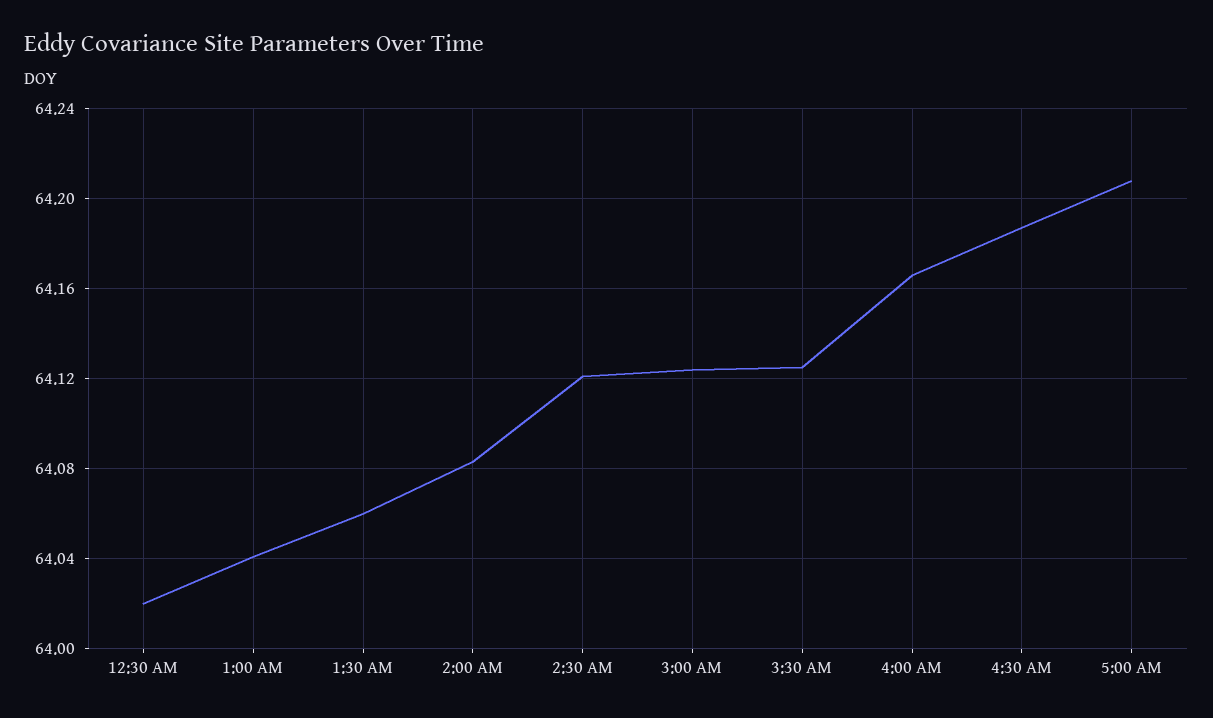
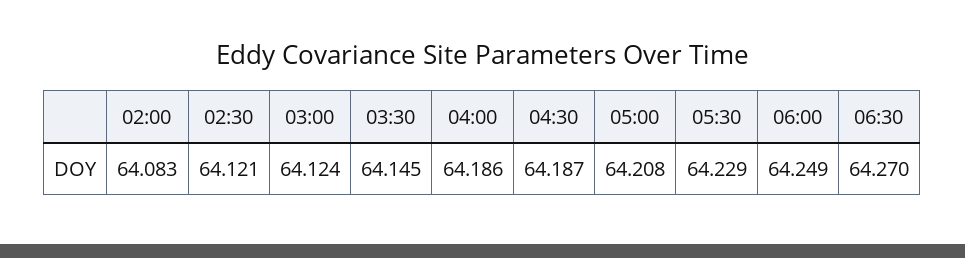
12:30 AM: 64.02 -> none
1:00 AM: 64.04 -> none
1:30 AM: 64.06 -> none
3:30 AM: 64.125 -> 64.145
4:00 AM: 64.165 -> 64.186
05:30: none -> 64.229
06:00: none -> 64.249
06:30: none -> 64.27

